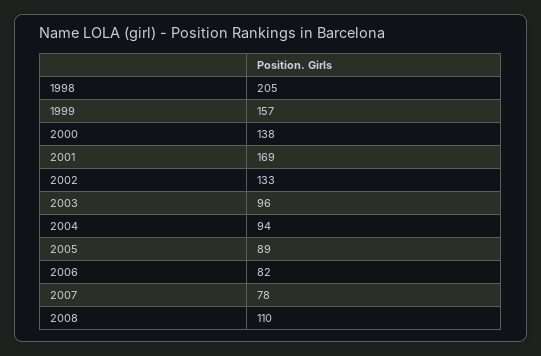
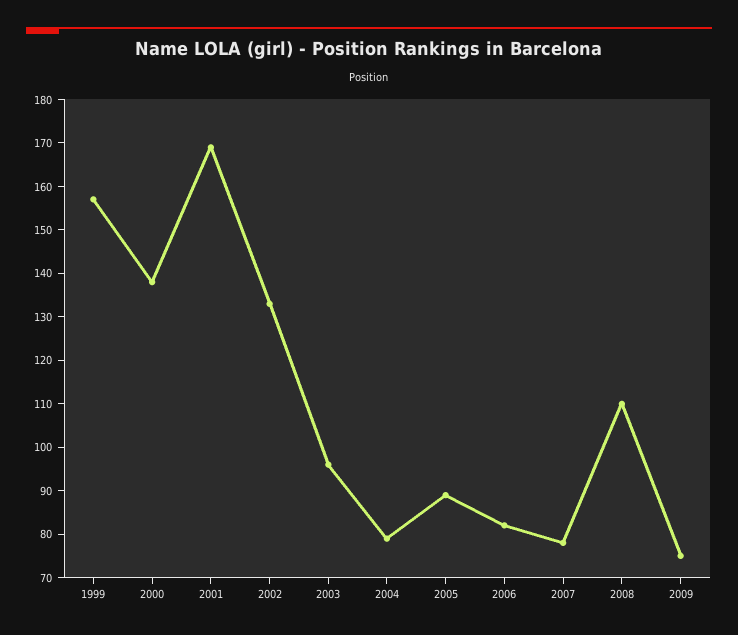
1998: 205 -> none
2004: 94 -> 80
2009: none -> 75

